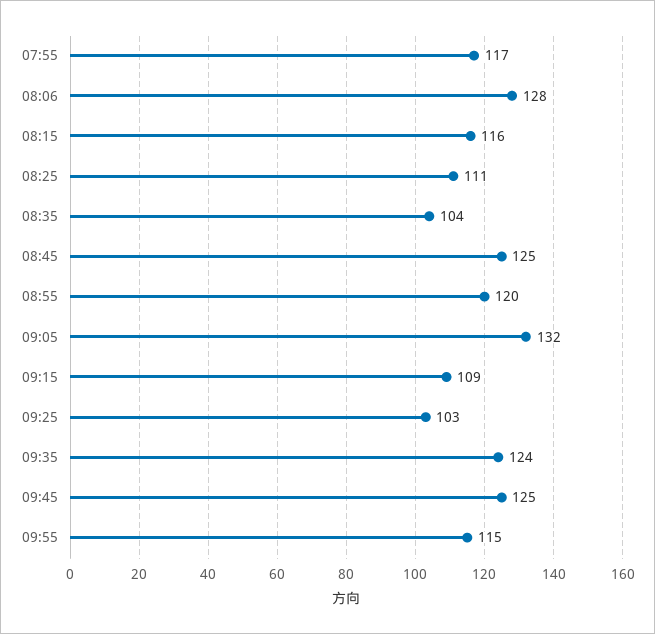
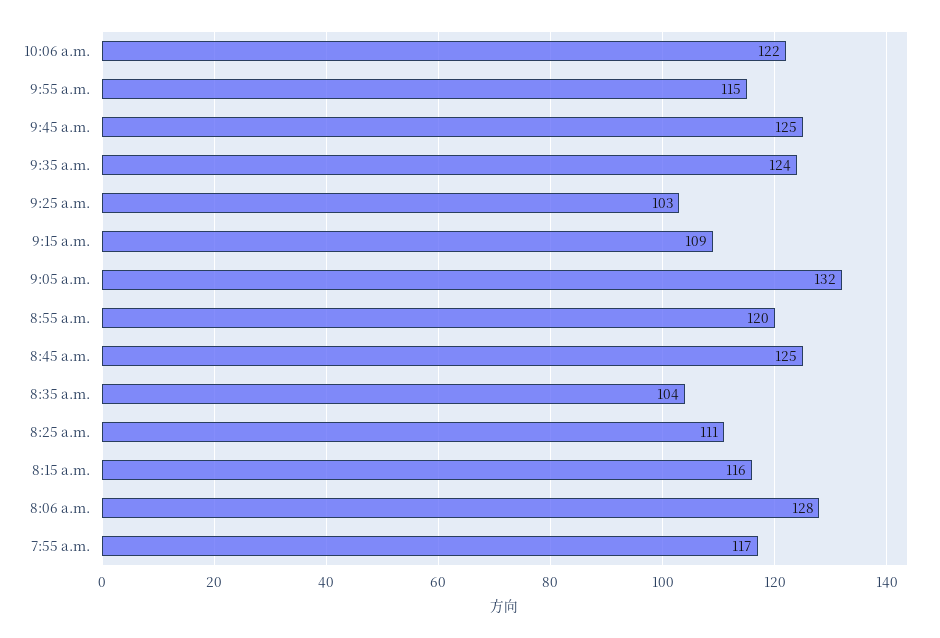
10:06 a.m.: none -> 122

